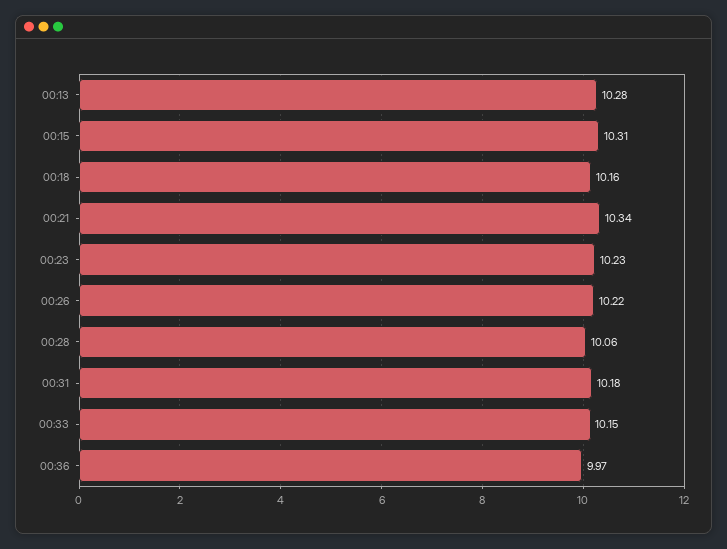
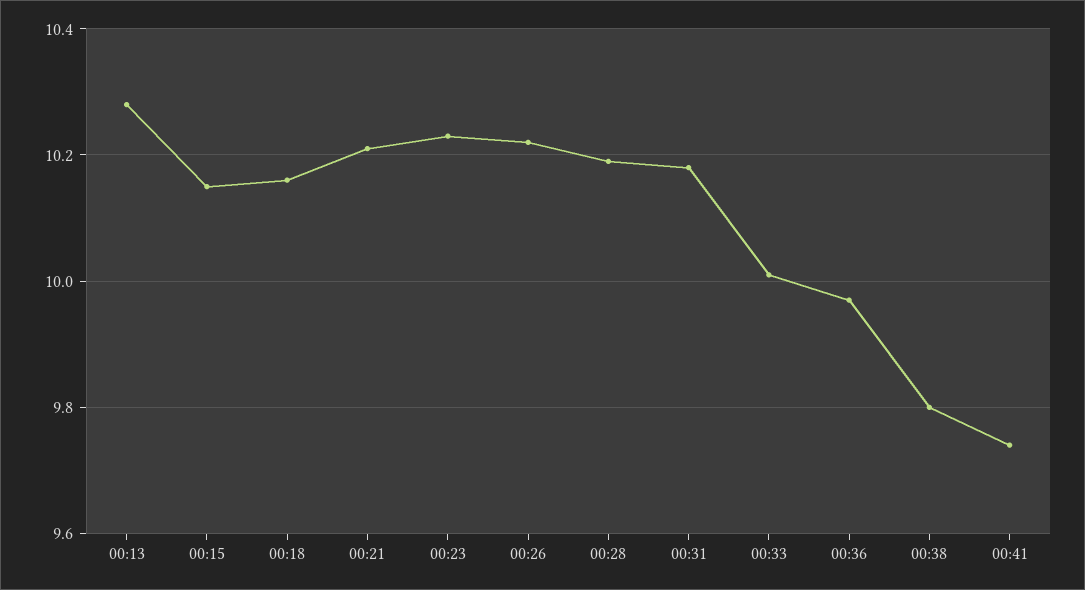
00:15: 10.31 -> 10.15
00:21: 10.34 -> 10.2
00:28: 10.06 -> 10.2
00:33: 10.15 -> 10
00:38: none -> 9.8
00:41: none -> 9.75

